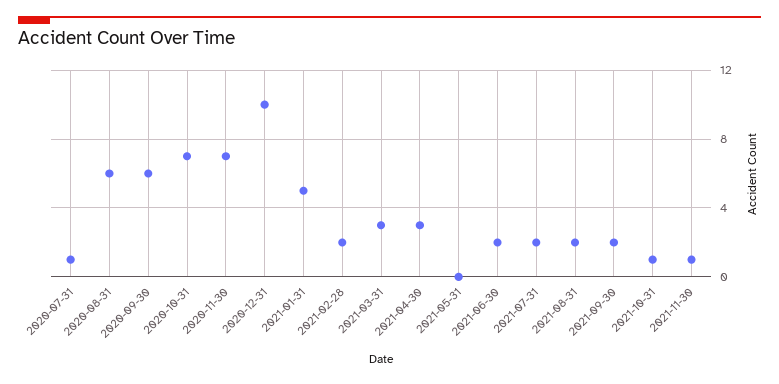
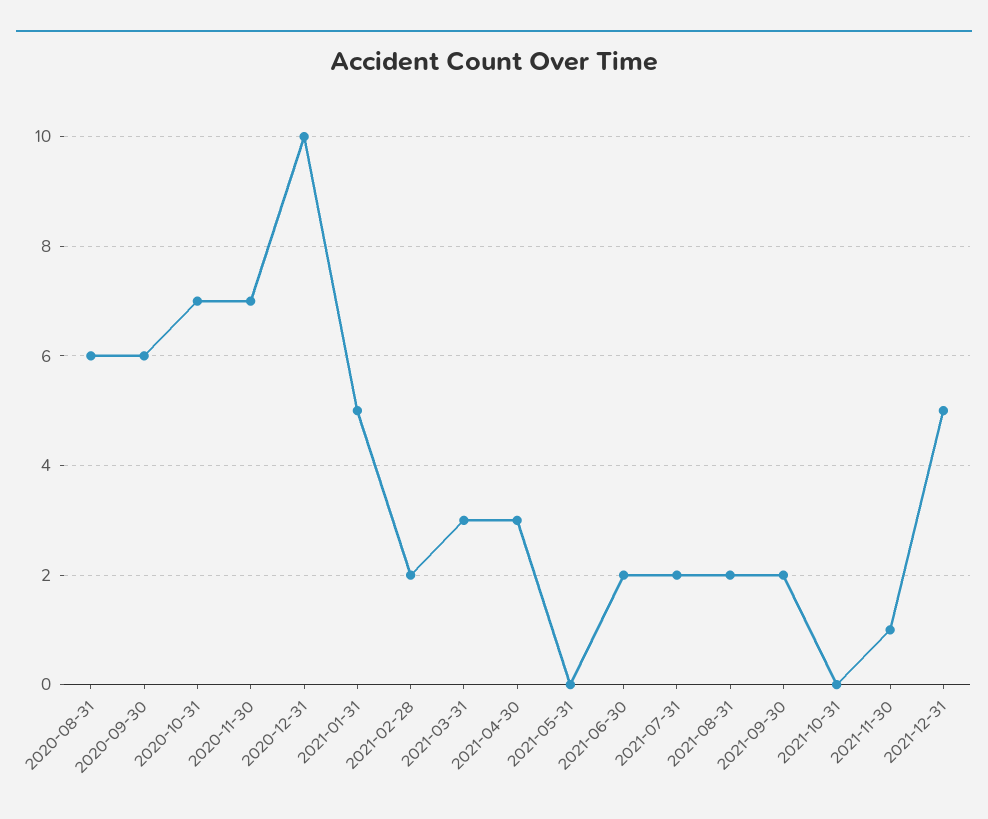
2020-07-31: 1 -> none
2021-10-31: 1 -> 0
2021-12-31: none -> 5

